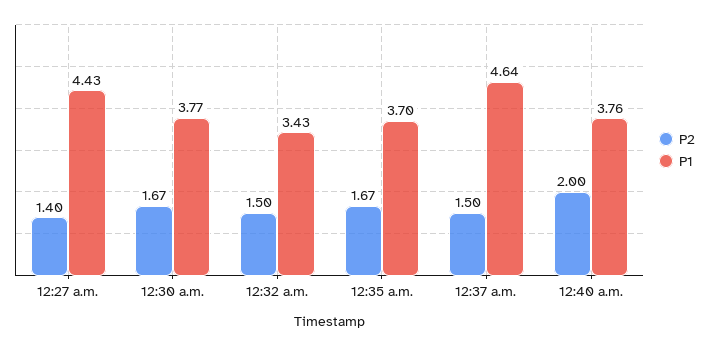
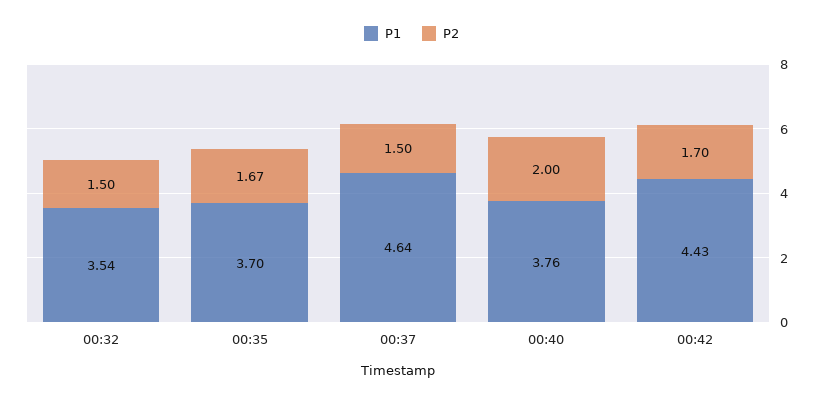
P2, 12:27 a.m.: 1.4 -> none
P1, 12:27 a.m.: 4.43 -> none
P2, 12:30 a.m.: 1.67 -> none
P1, 12:30 a.m.: 3.77 -> none
P1, 12:32 a.m.: 3.43 -> 3.54
P1, 00:42: none -> 4.43
P2, 00:42: none -> 1.7

